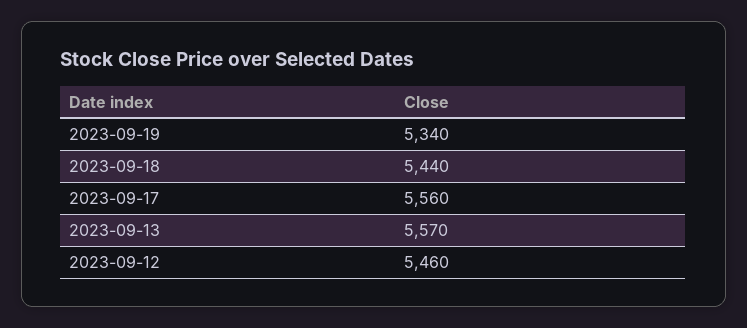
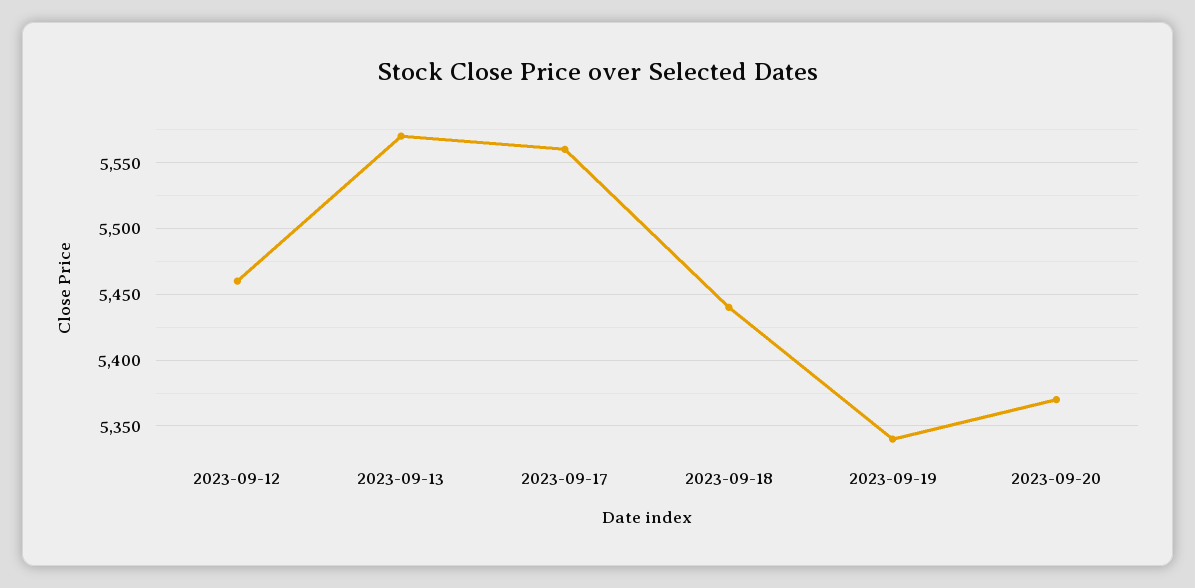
2023-09-20: none -> 5370

